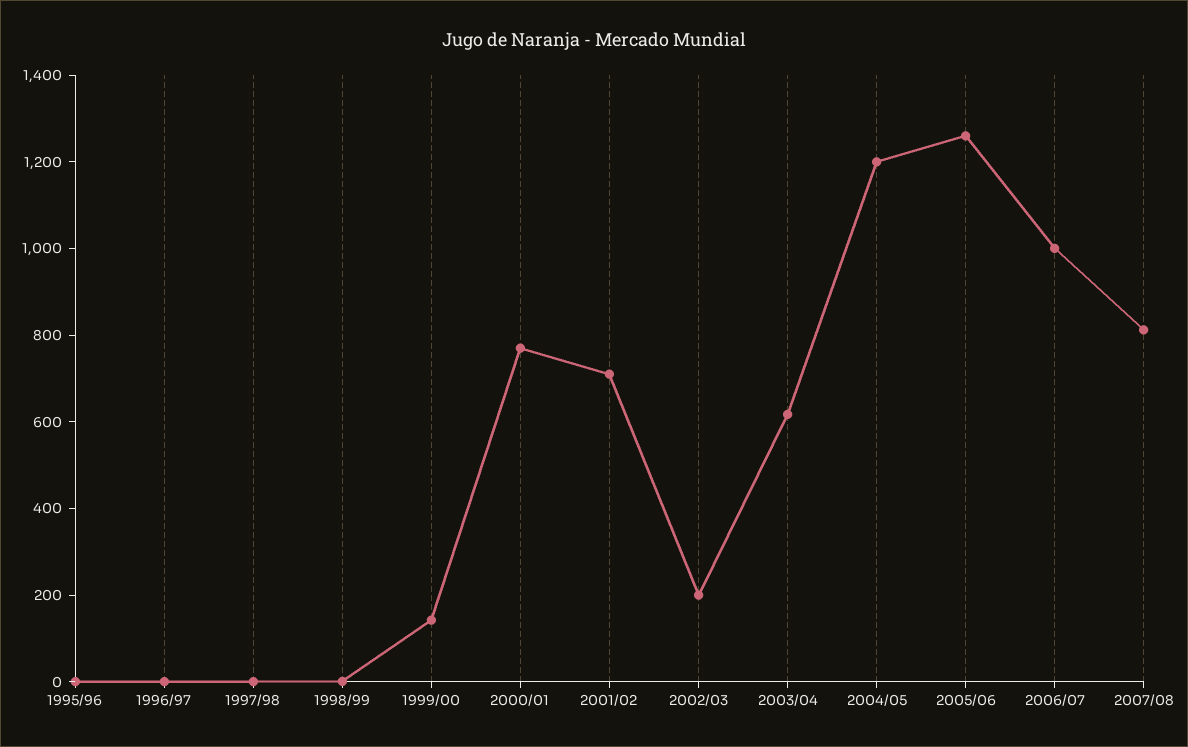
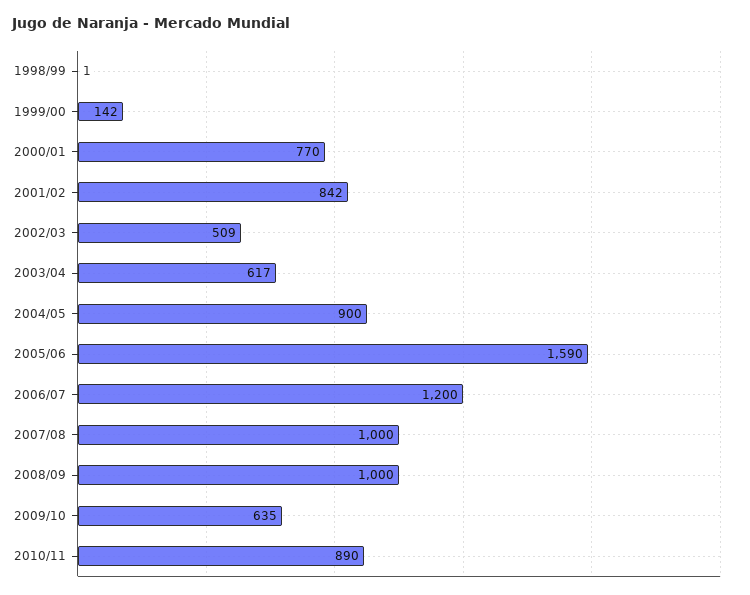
1995/96: 0 -> none
1996/97: 0 -> none
1997/98: 0 -> none
2001/02: 700 -> 842
2002/03: 200 -> 509
2004/05: 1200 -> 900
2005/06: 1250 -> 1590
2006/07: 1000 -> 1200
2007/08: 800 -> 1000
2008/09: none -> 1000
2009/10: none -> 635
2010/11: none -> 890

